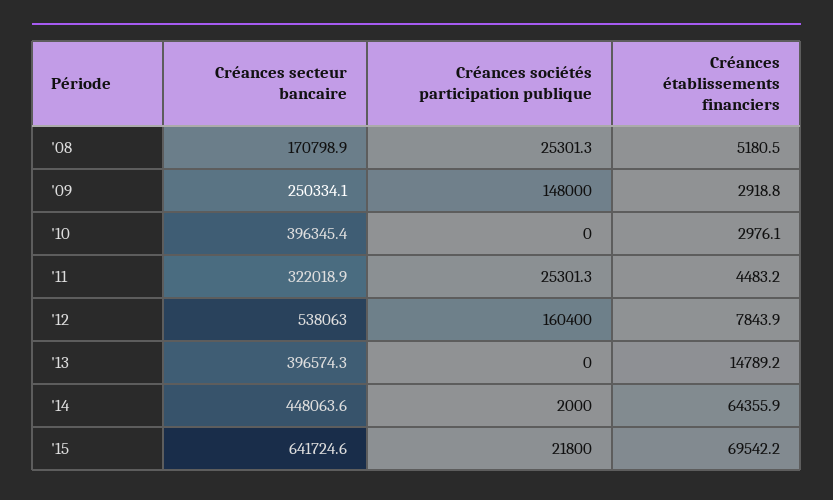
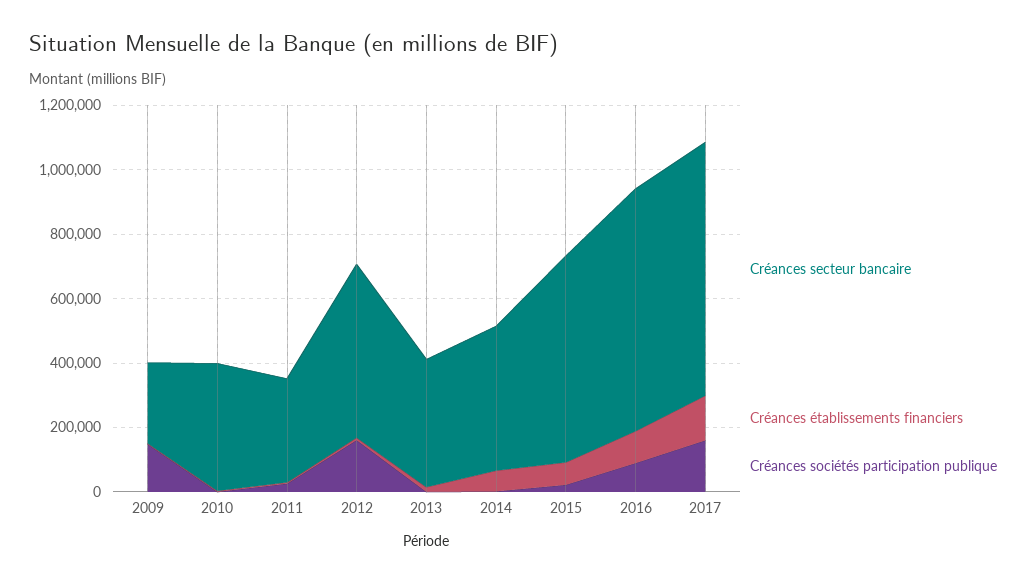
Créances secteur bancaire, '08: 170798.9 -> none
Créances sociétés participation publique, '08: 25301.3 -> none
Créances établissements financiers, '08: 5180.5 -> none
Créances secteur bancaire, 2016: none -> 750000
Créances établissements financiers, 2016: none -> 100000
Créances sociétés participation publique, 2016: none -> 100000
Créances secteur bancaire, 2017: none -> 800000
Créances établissements financiers, 2017: none -> 150000
Créances sociétés participation publique, 2017: none -> 150000

